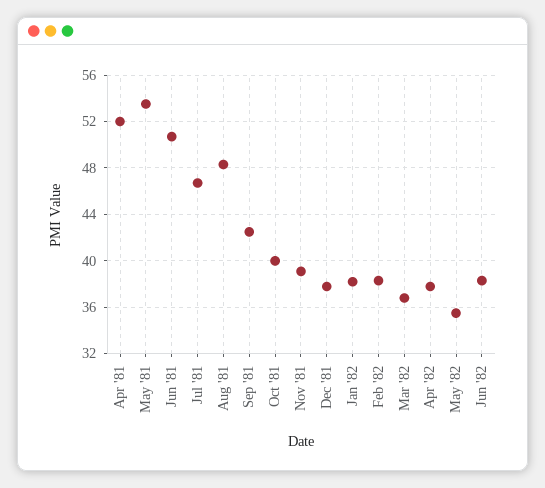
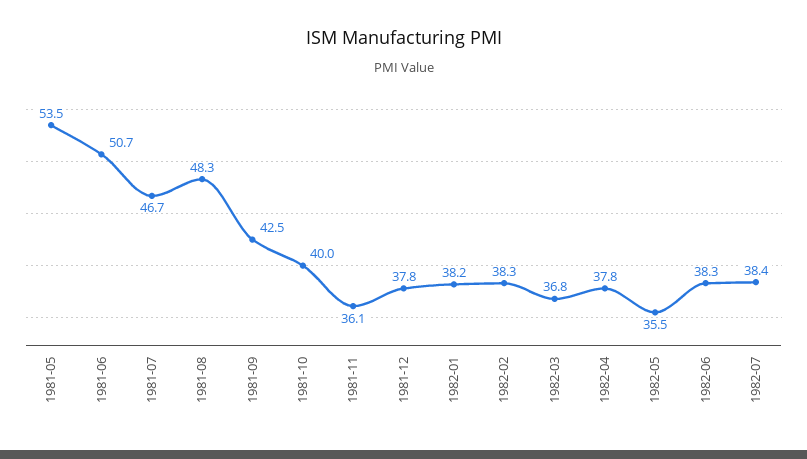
Apr '81: 52 -> none
Nov '81: 39 -> 36.1
1982-07: none -> 38.4

